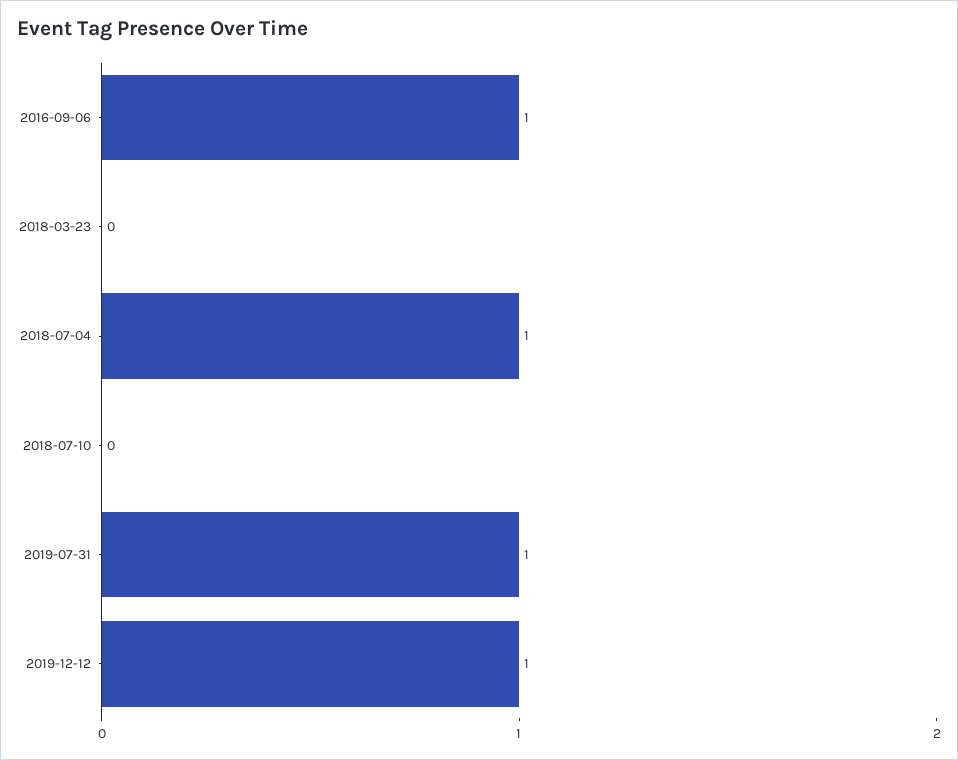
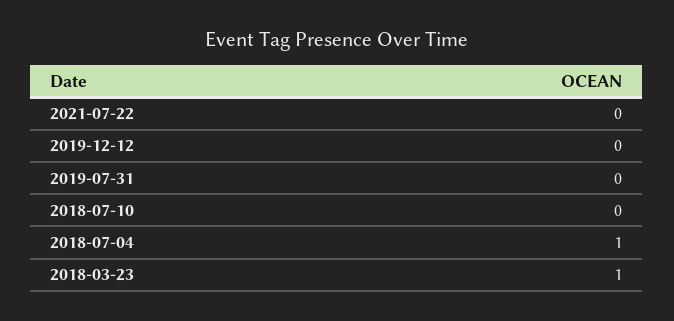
2016-09-06: 1 -> none
2018-03-23: 0 -> 1
2019-07-31: 1 -> 0
2019-12-12: 1 -> 0
2021-07-22: none -> 0

